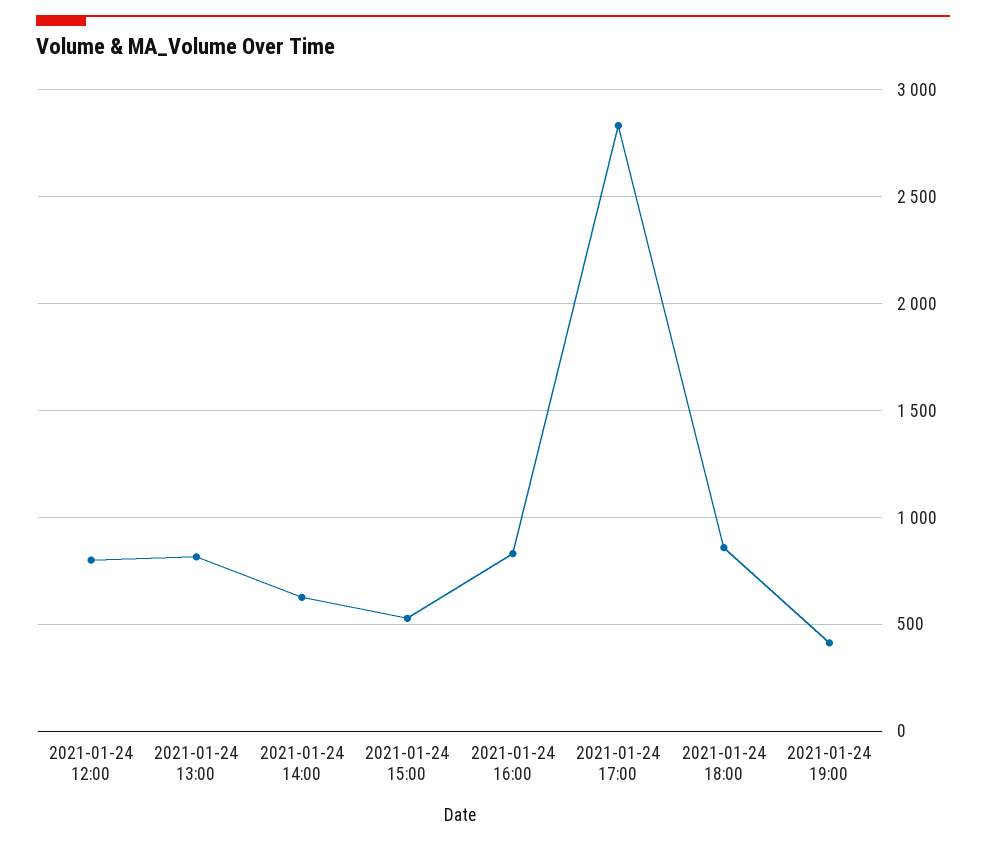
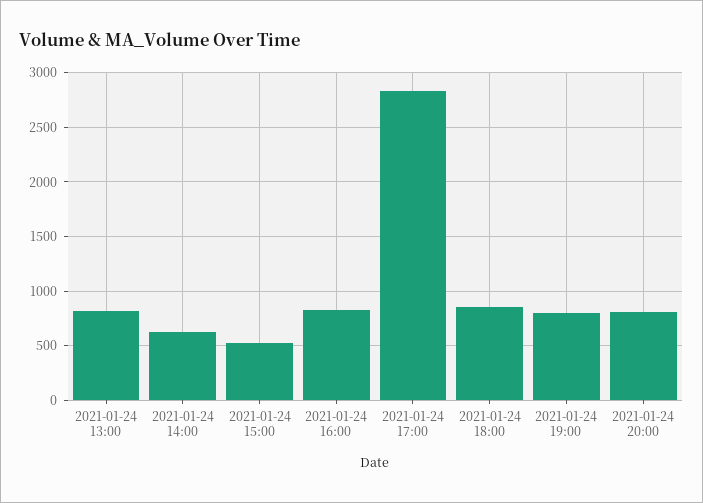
2021-01-24 12:00: 800 -> none
2021-01-24 19:00: 400 -> 800
2021-01-24 20:00: none -> 800

